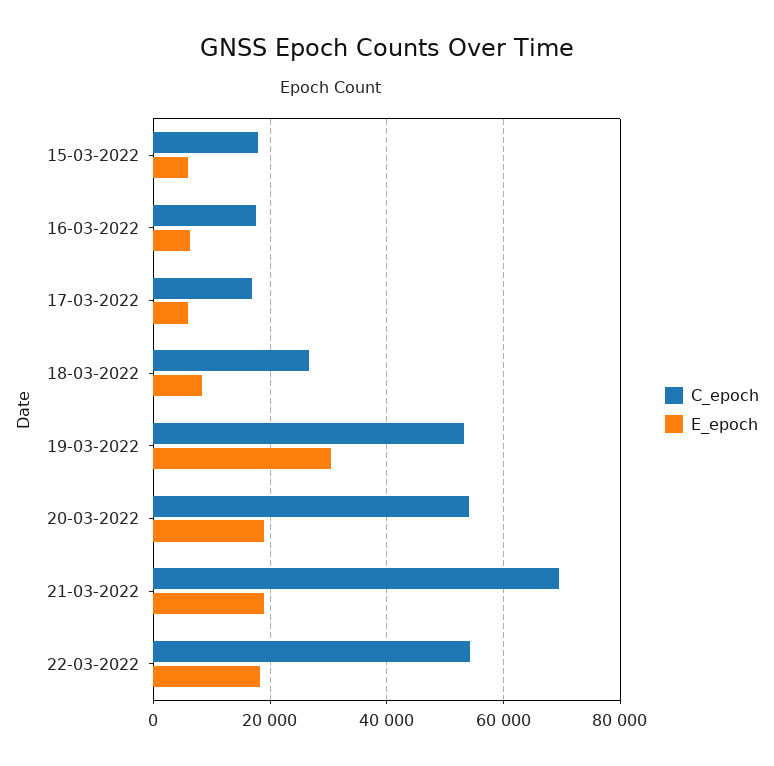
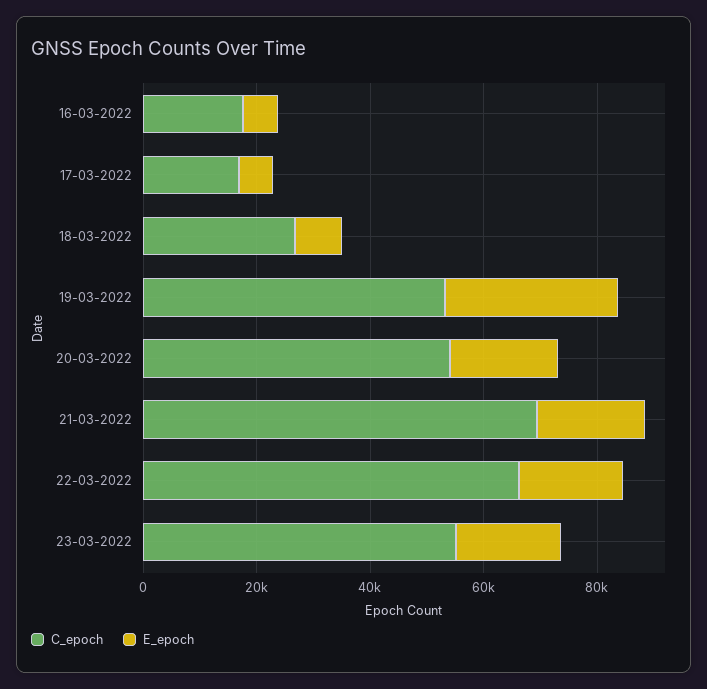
C_epoch, 15-03-2022: 18000 -> none
E_epoch, 15-03-2022: 6000 -> none
C_epoch, 22-03-2022: 54000 -> 65000
C_epoch, 23-03-2022: none -> 55000
E_epoch, 23-03-2022: none -> 20000

